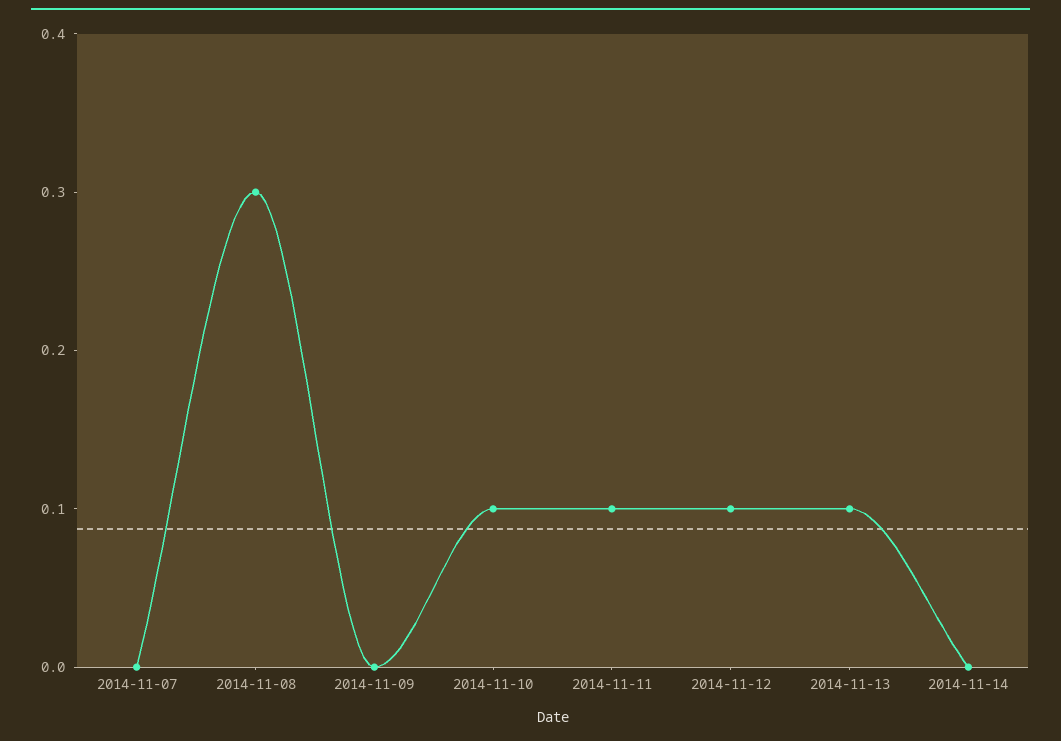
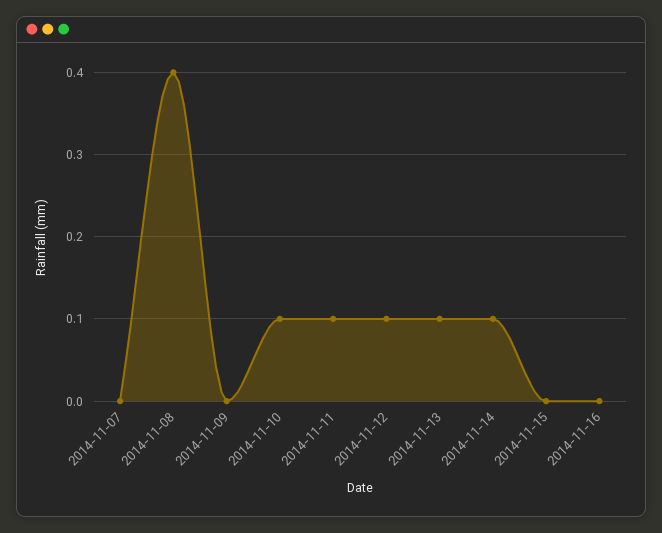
2014-11-08: 0.3 -> 0.4
2014-11-14: 0 -> 0.1
2014-11-15: none -> 0
2014-11-16: none -> 0

